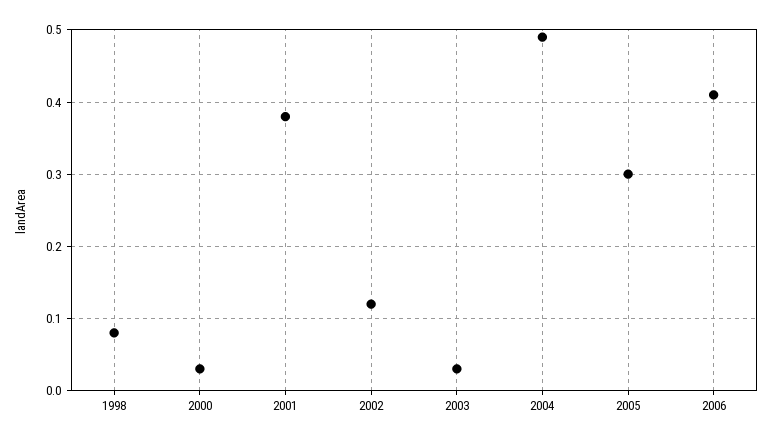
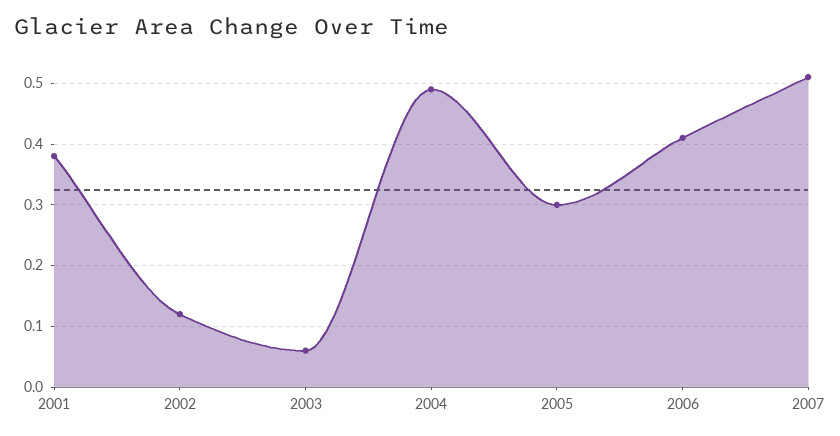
1998: 0.08 -> none
2000: 0.03 -> none
2003: 0.03 -> 0.06
2007: none -> 0.51

